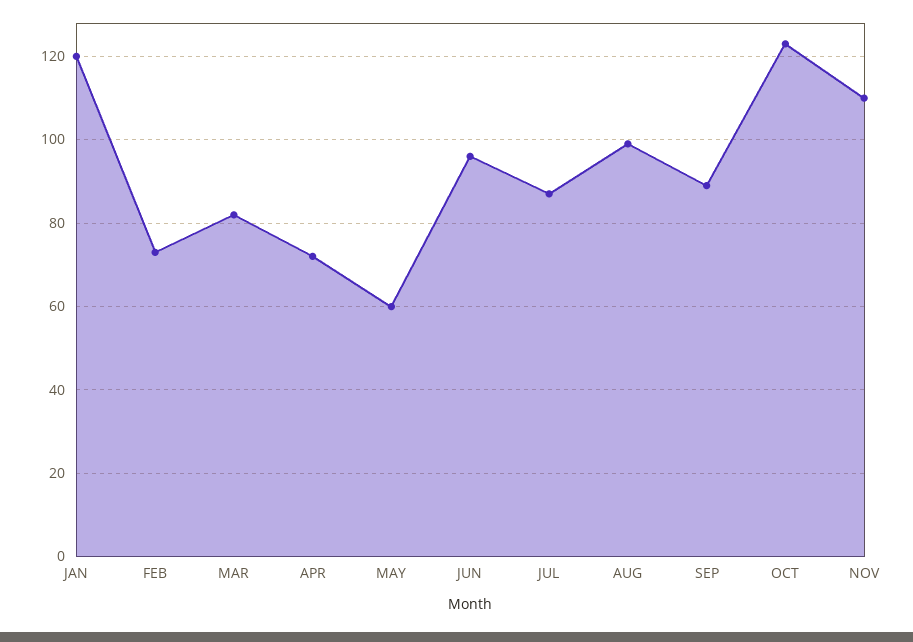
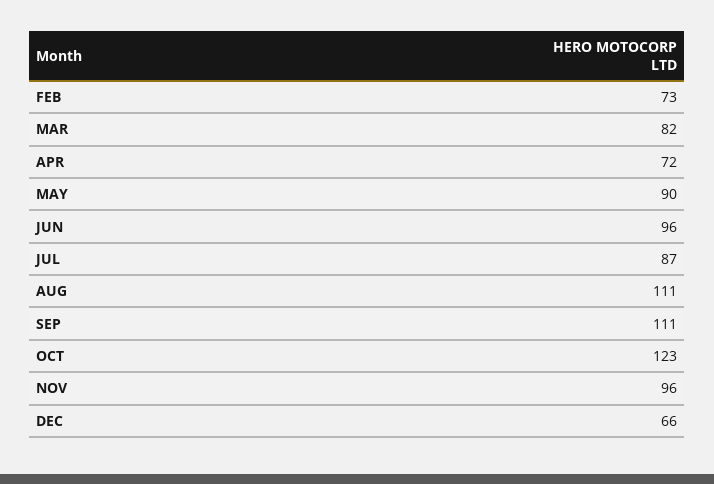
JAN: 120 -> none
MAY: 60 -> 90
AUG: 100 -> 111
SEP: 90 -> 111
NOV: 110 -> 96
DEC: none -> 66

